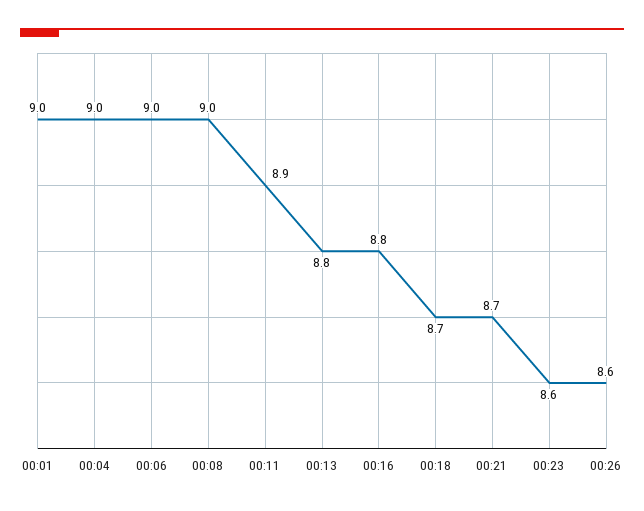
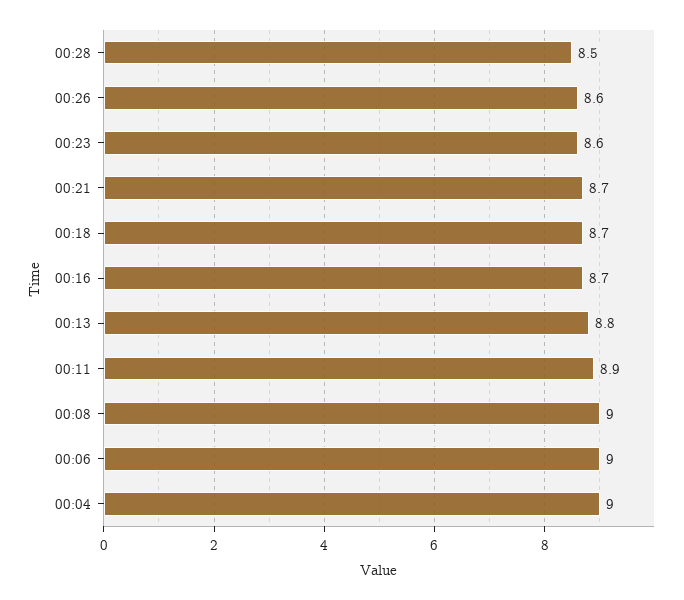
00:01: 9 -> none
00:16: 8.8 -> 8.7
00:28: none -> 8.5

